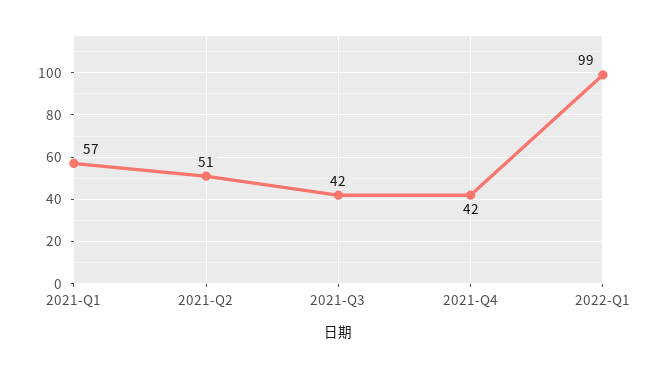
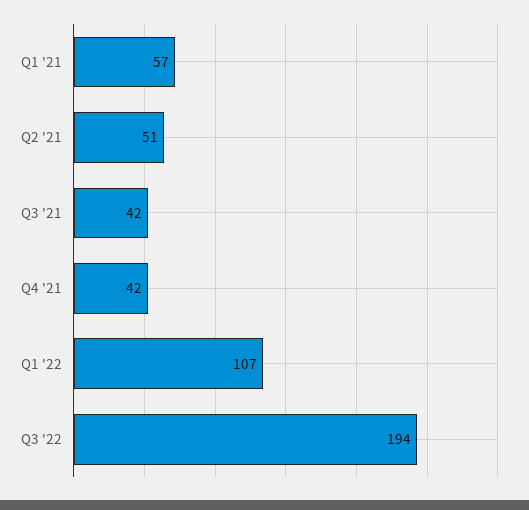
2022-Q1: 99 -> 107
Q3 '22: none -> 194

